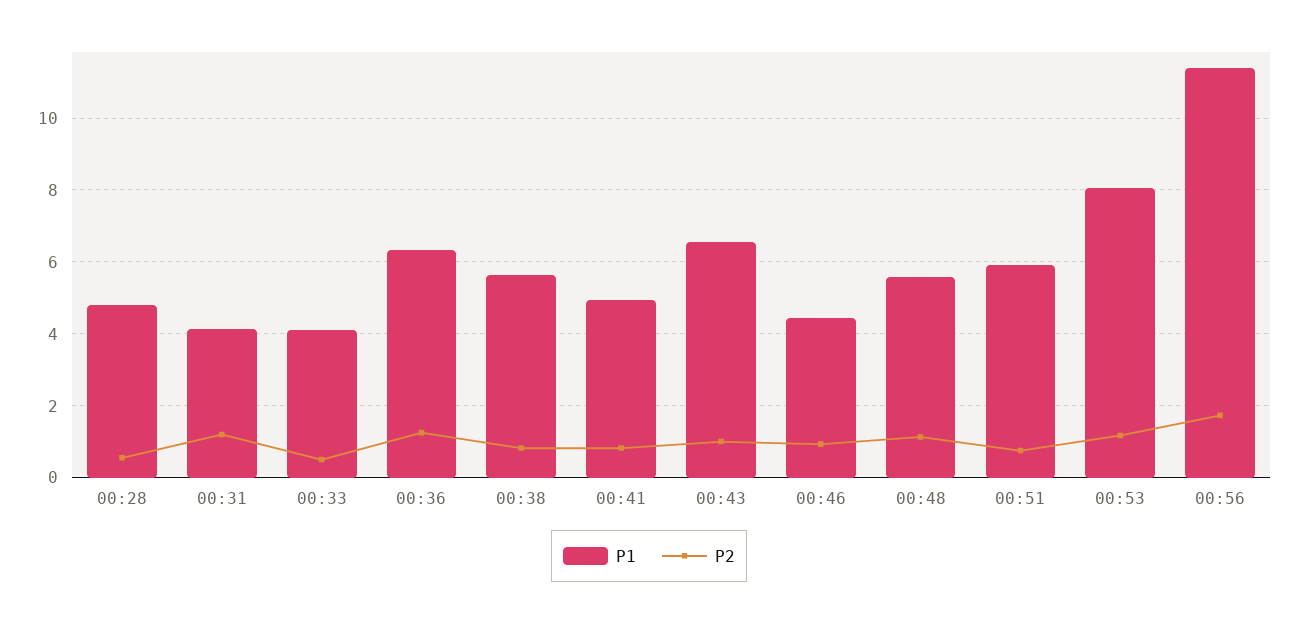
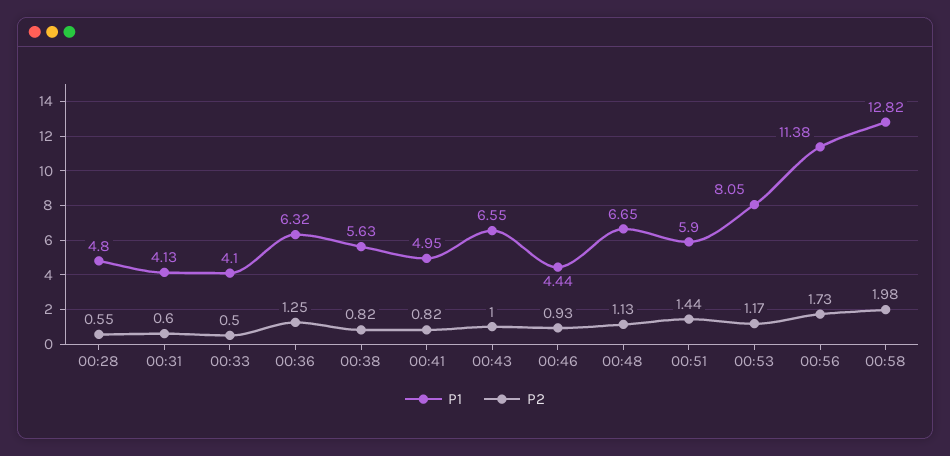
P2, 00:31: 1.2 -> 0.6
P1, 00:48: 5.6 -> 6.65
P2, 00:51: 0.8 -> 1.44
P1, 00:58: none -> 12.82
P2, 00:58: none -> 1.98

